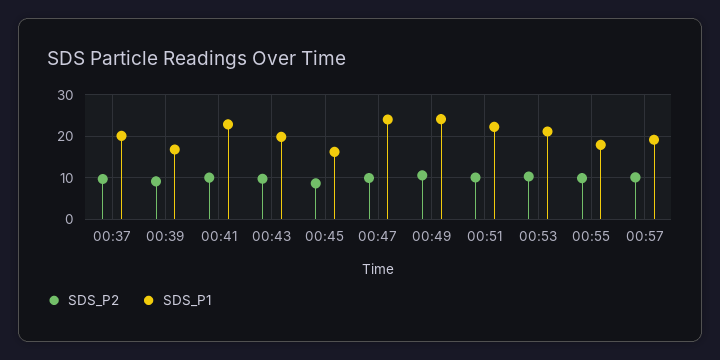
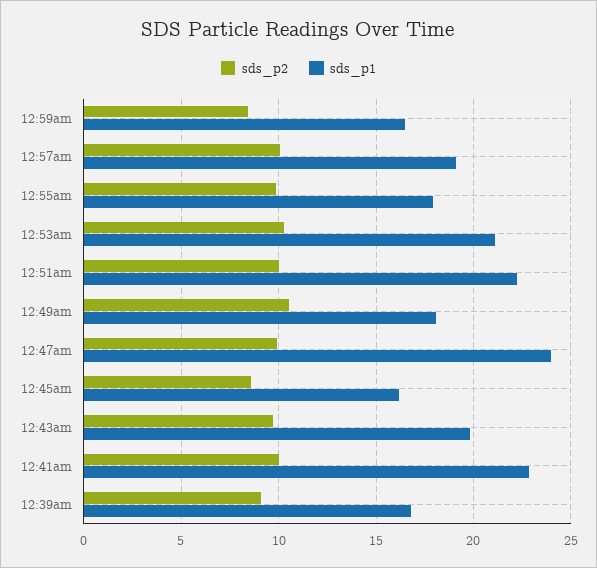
SDS_P2, 00:37: 10 -> none
SDS_P1, 00:37: 20 -> none
SDS_P1, 00:49: 24 -> 18
SDS_P2, 12:59am: none -> 8.5
SDS_P1, 12:59am: none -> 16.5

